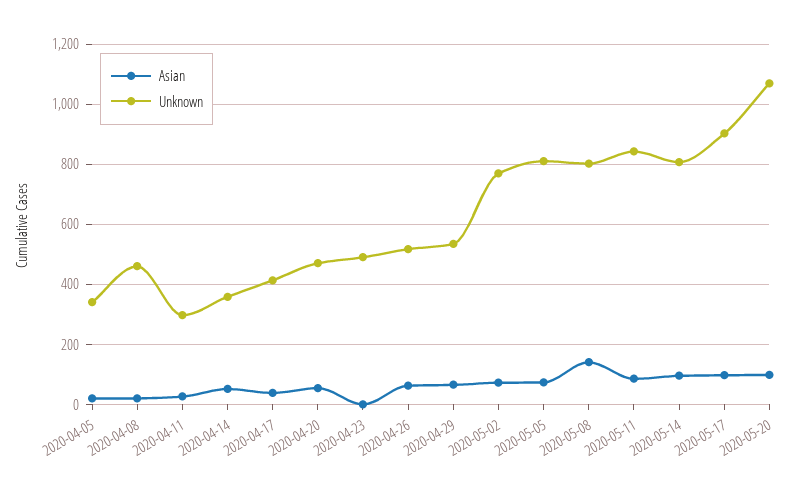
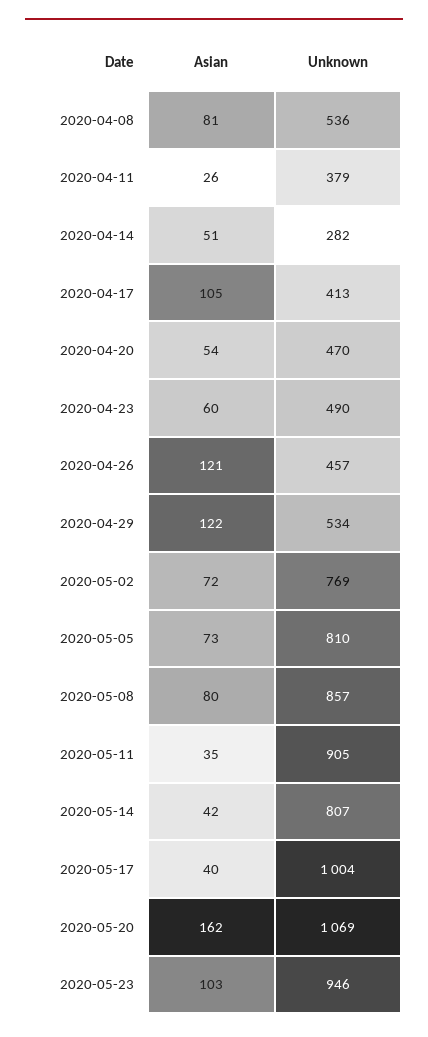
Asian, 2020-04-05: 20 -> none
Unknown, 2020-04-05: 340 -> none
Asian, 2020-04-08: 20 -> 81
Unknown, 2020-04-08: 460 -> 536
Unknown, 2020-04-11: 300 -> 379
Unknown, 2020-04-14: 360 -> 282
Asian, 2020-04-17: 40 -> 105
Asian, 2020-04-23: 0 -> 60
Asian, 2020-04-26: 60 -> 121
Unknown, 2020-04-26: 520 -> 457
Asian, 2020-04-29: 60 -> 122
Asian, 2020-05-08: 140 -> 80
Unknown, 2020-05-08: 800 -> 857
Asian, 2020-05-11: 80 -> 35
Unknown, 2020-05-11: 840 -> 905
Asian, 2020-05-14: 100 -> 42
Asian, 2020-05-17: 100 -> 40
Unknown, 2020-05-17: 900 -> 1004
Asian, 2020-05-20: 100 -> 162
Asian, 2020-05-23: none -> 103
Unknown, 2020-05-23: none -> 946

